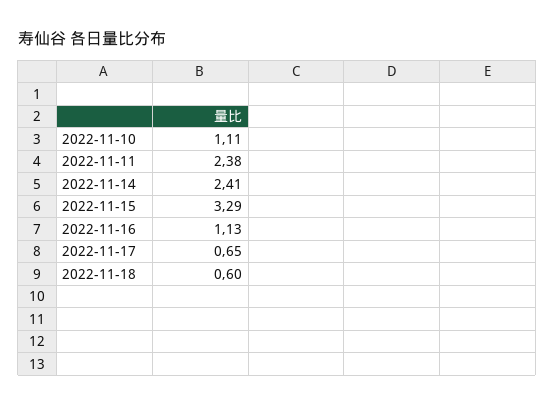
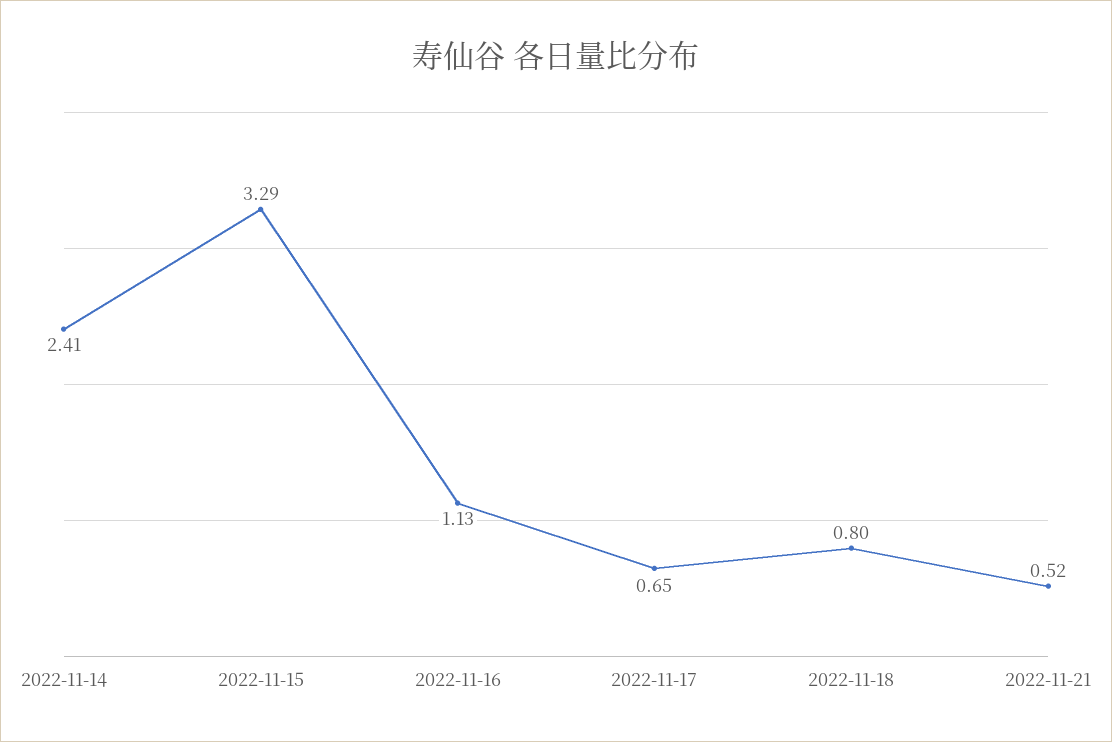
2022-11-10: 1.11 -> none
2022-11-11: 2.38 -> none
2022-11-18: 0.6 -> 0.8
2022-11-21: none -> 0.52

